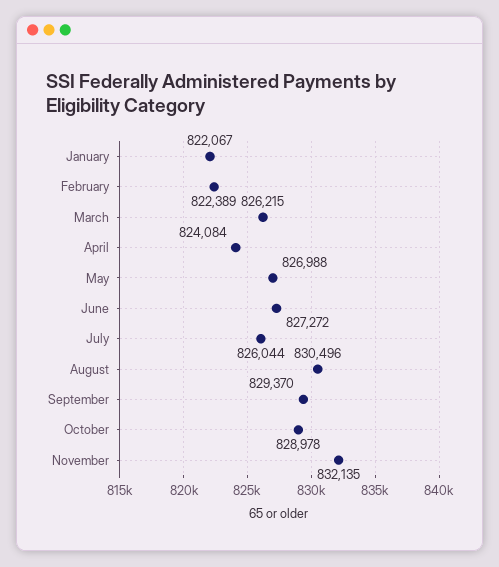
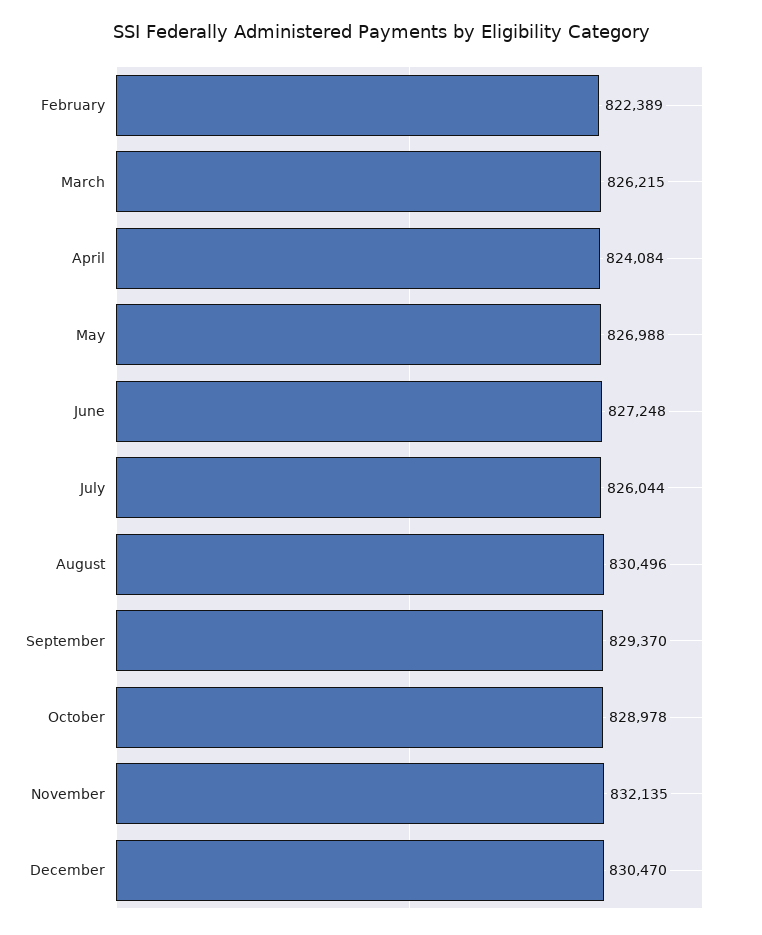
January: 822067 -> none
June: 827272 -> 827248
December: none -> 830470

